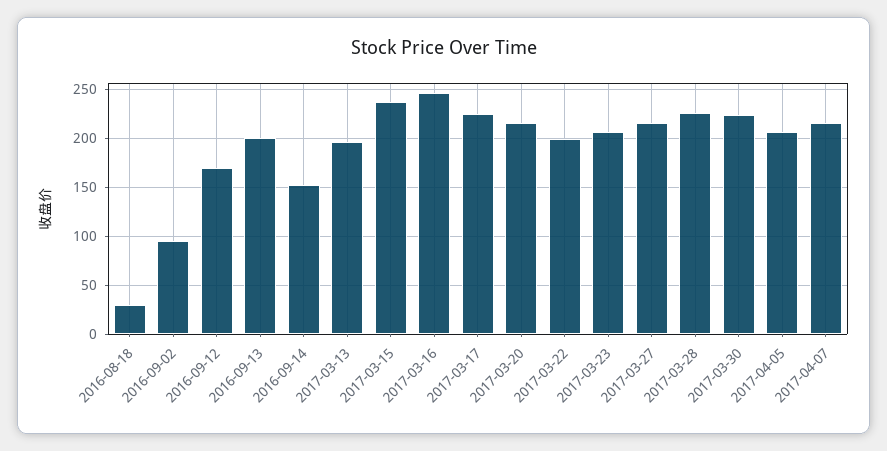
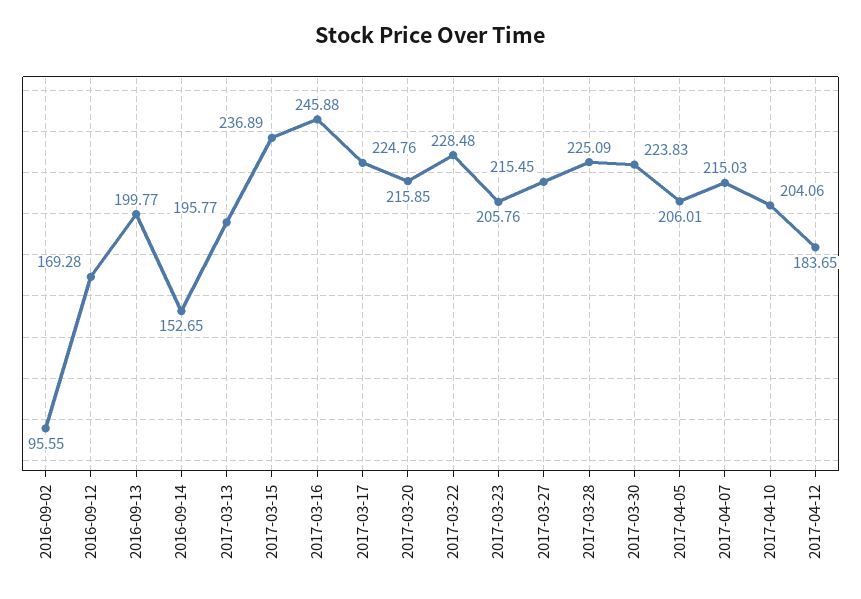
2016-08-18: 30 -> none
2017-03-22: 200 -> 228.48
2017-04-10: none -> 204.06
2017-04-12: none -> 183.65

